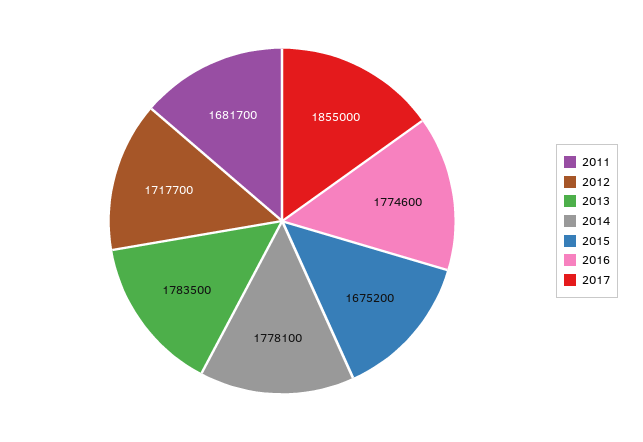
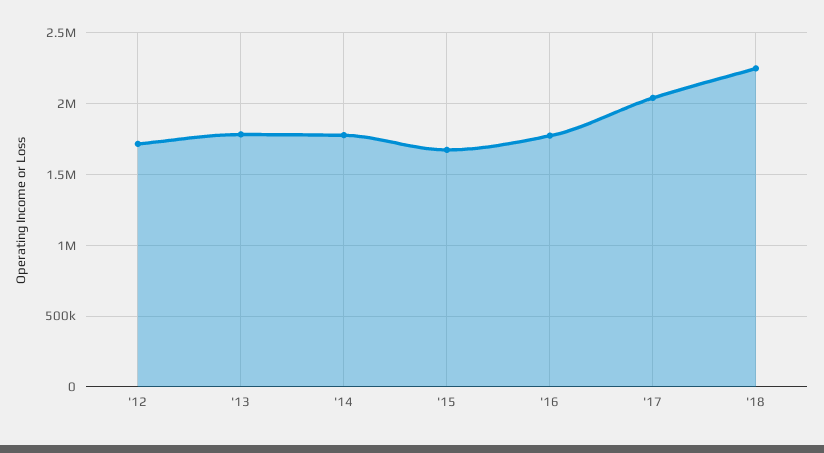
2011: 1681700 -> none
2017: 1855000 -> 2050000
'18: none -> 2250000

